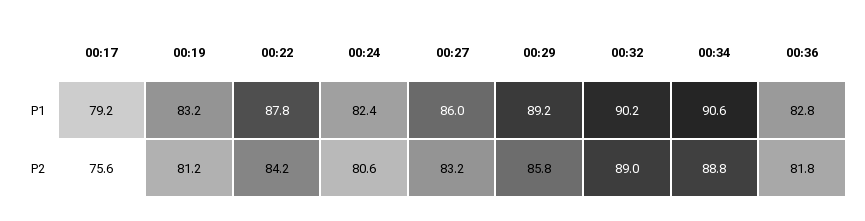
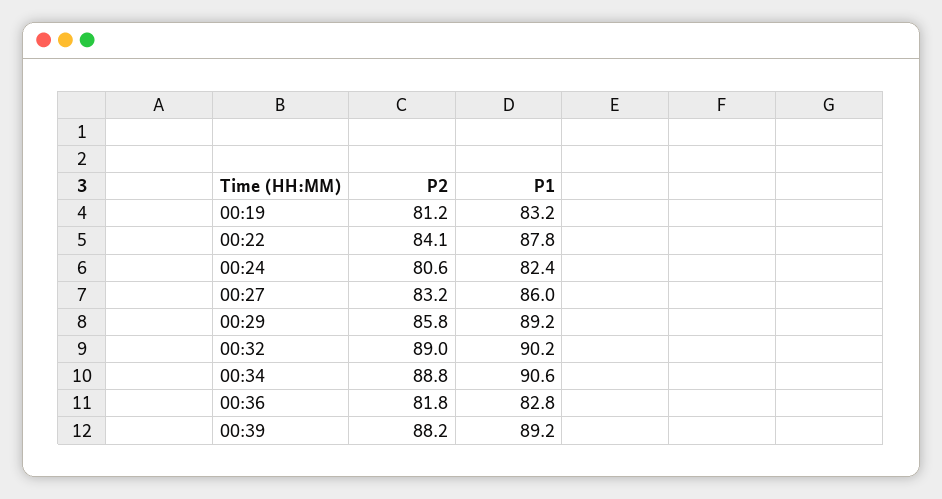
00:17, P1: 79.2 -> none
00:17, P2: 75.6 -> none
00:22, P2: 84.2 -> 84.1
00:39, P2: none -> 88.2
00:39, P1: none -> 89.2

